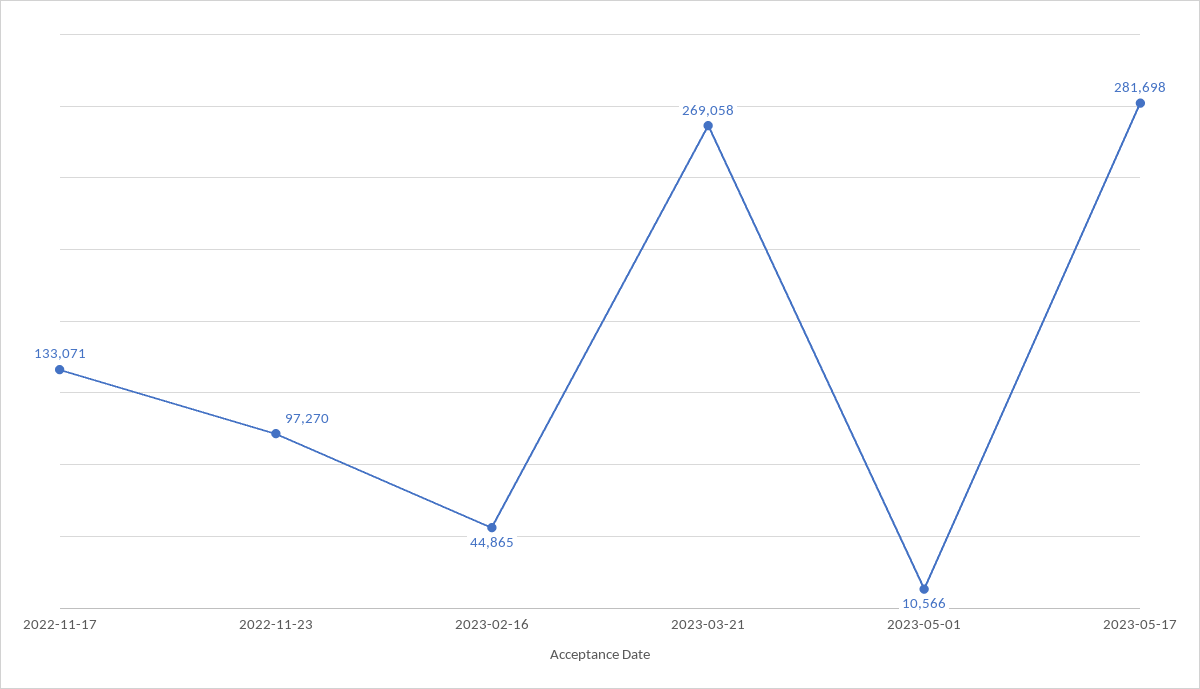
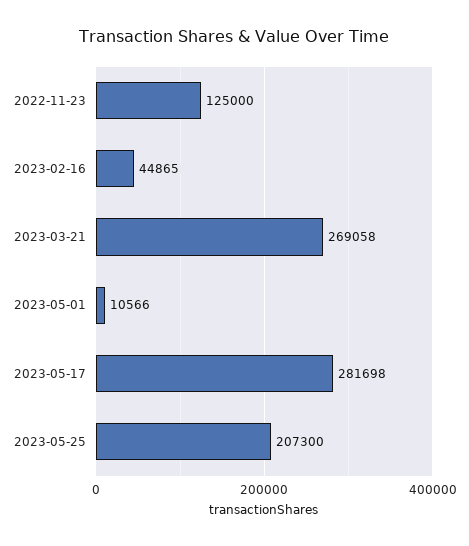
2022-11-17: 133071 -> none
2022-11-23: 97270 -> 125000
2023-05-25: none -> 207300

